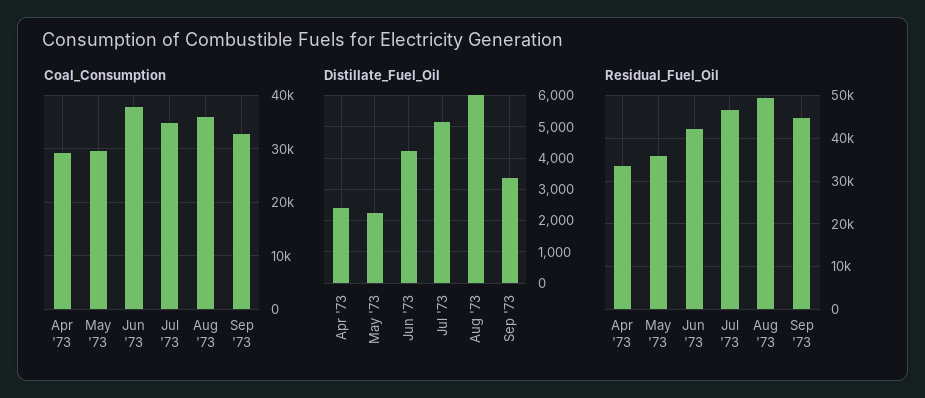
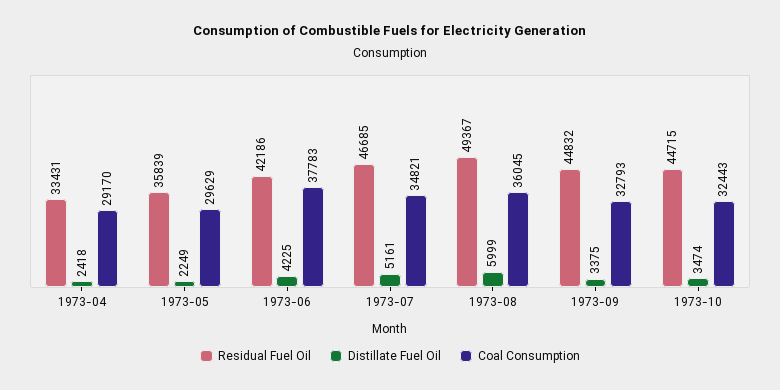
Residual_Fuel_Oil, 1973-10: none -> 44715
Distillate_Fuel_Oil, 1973-10: none -> 3474
Coal_Consumption, 1973-10: none -> 32443

